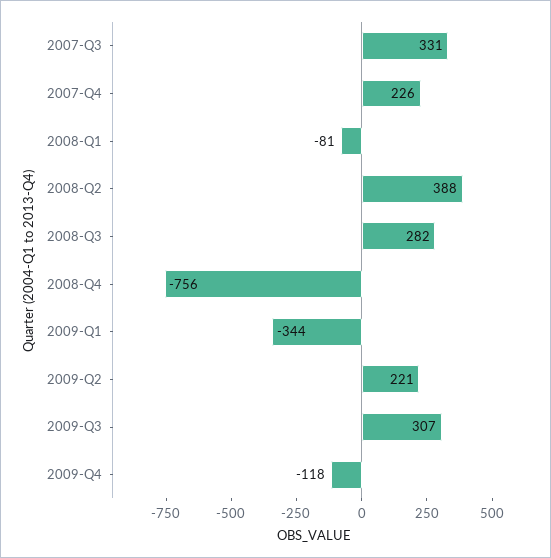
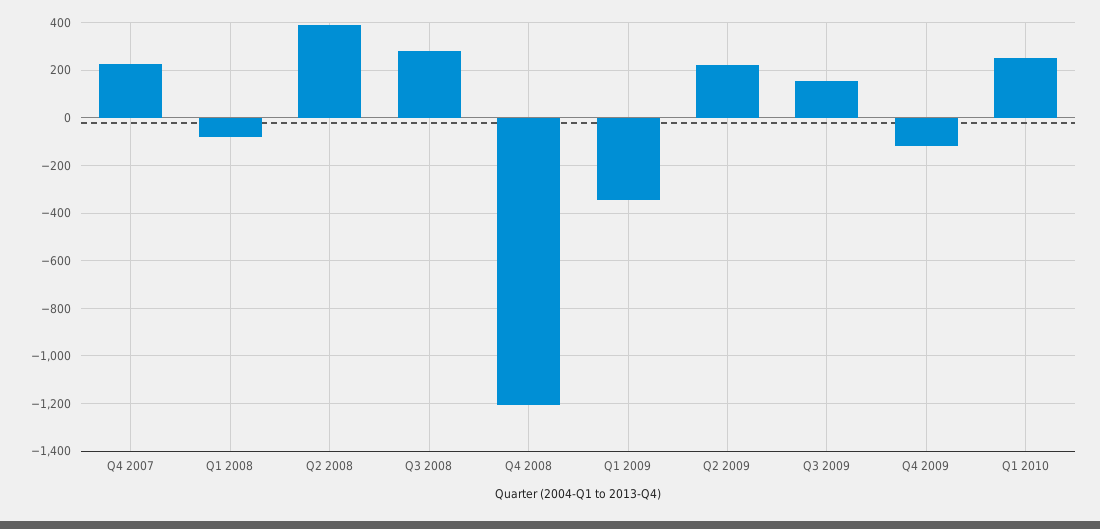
2007-Q3: 331 -> none
2008-Q4: -756 -> -1200
2009-Q3: 307 -> 150
Q1 2010: none -> 250

